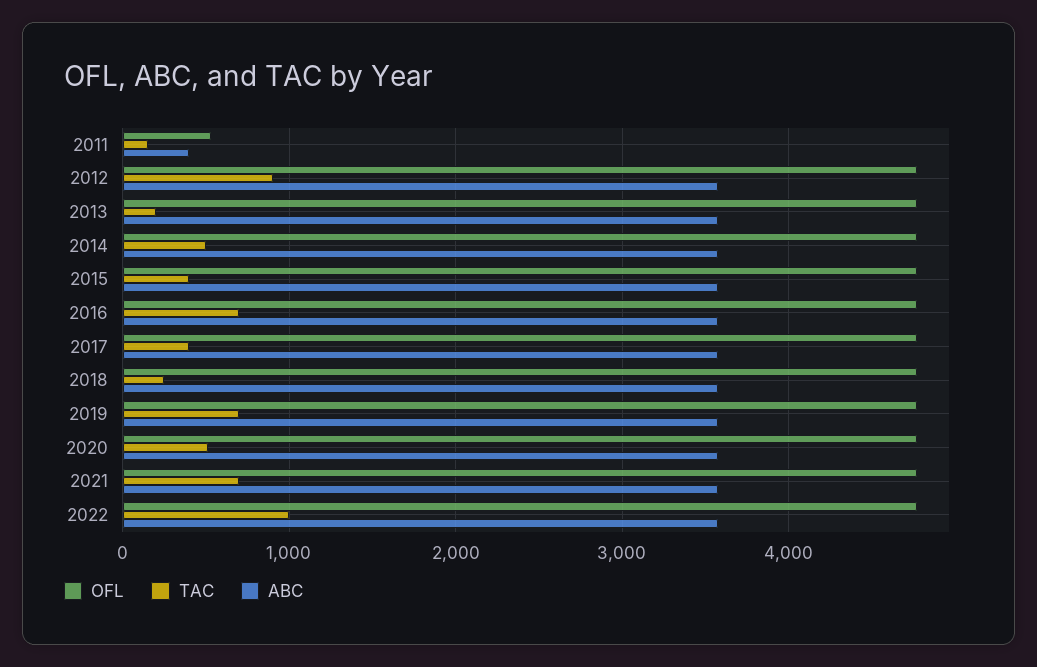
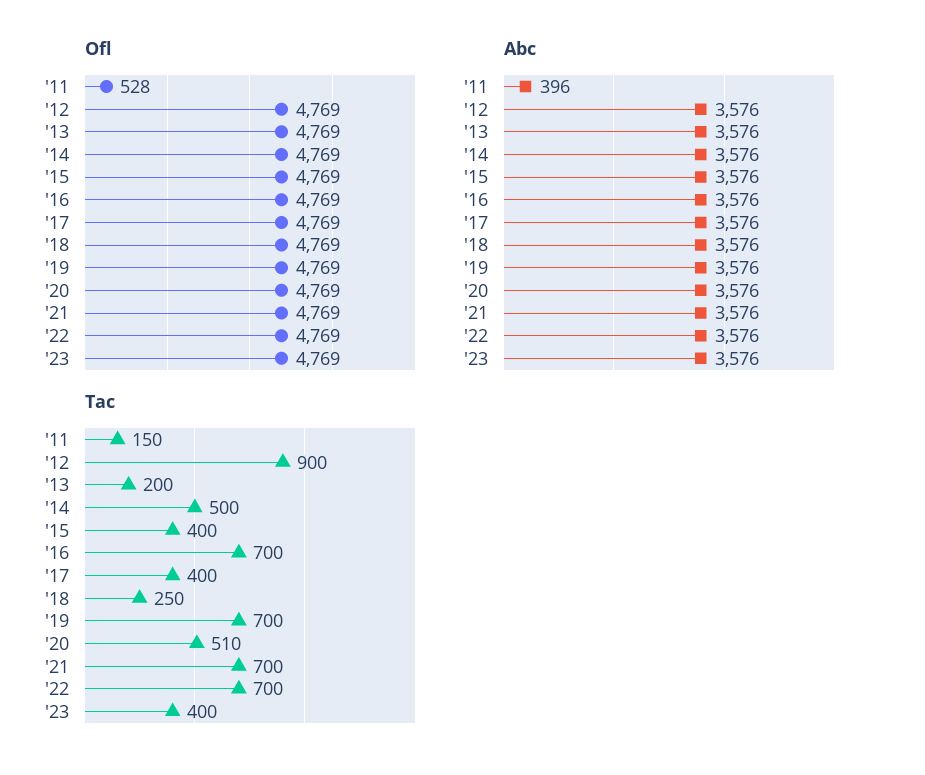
TAC, 2022: 1000 -> 700
OFL, '23: none -> 4769
ABC, '23: none -> 3576
TAC, '23: none -> 400

